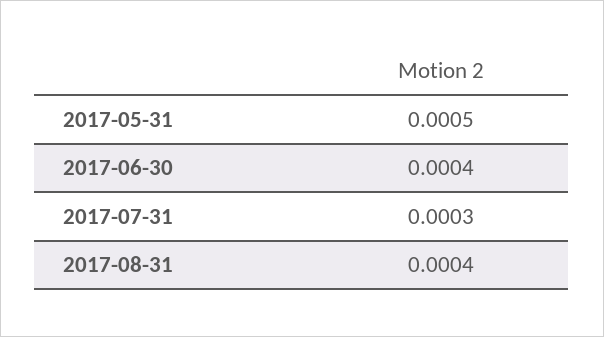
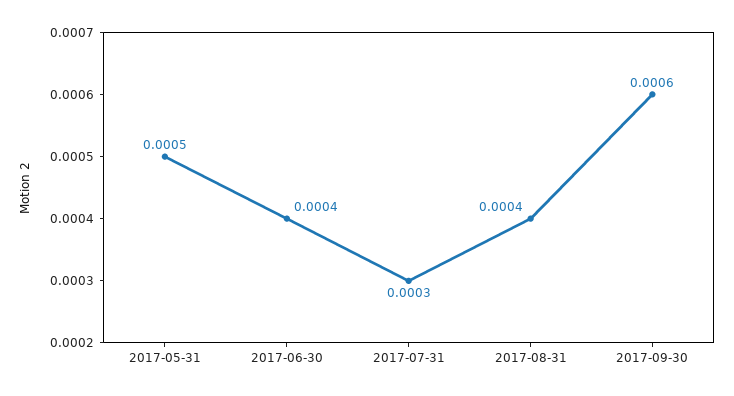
2017-09-30: none -> 0.0006

